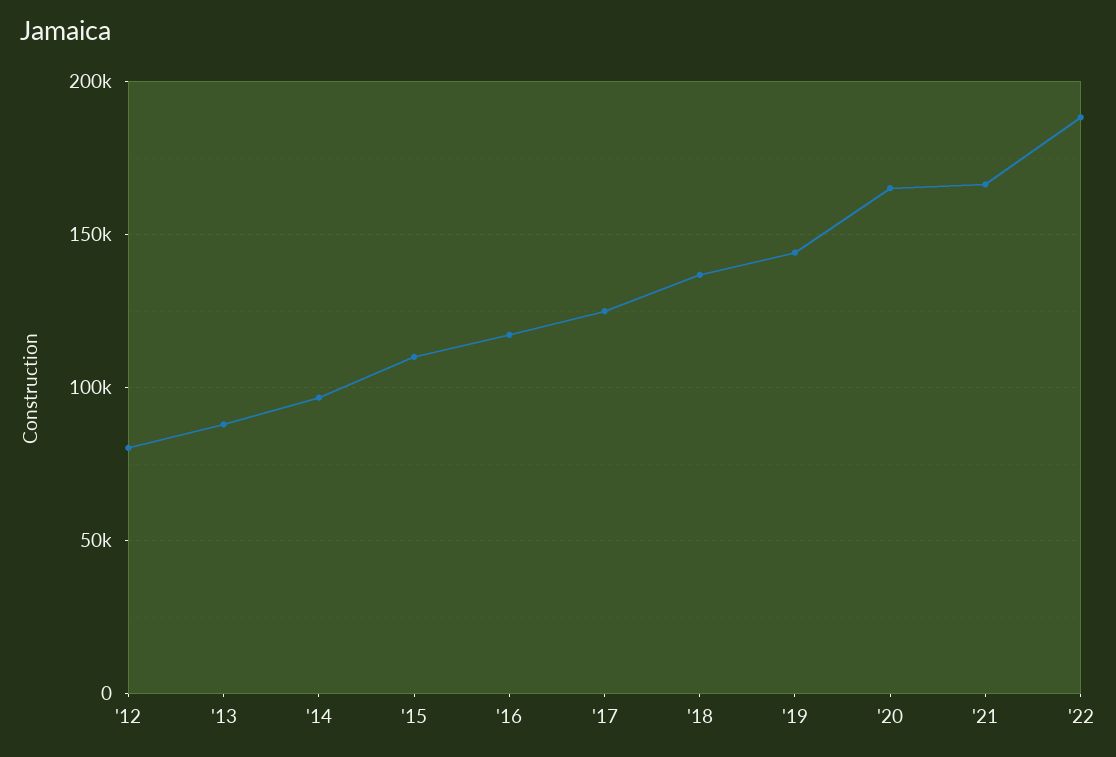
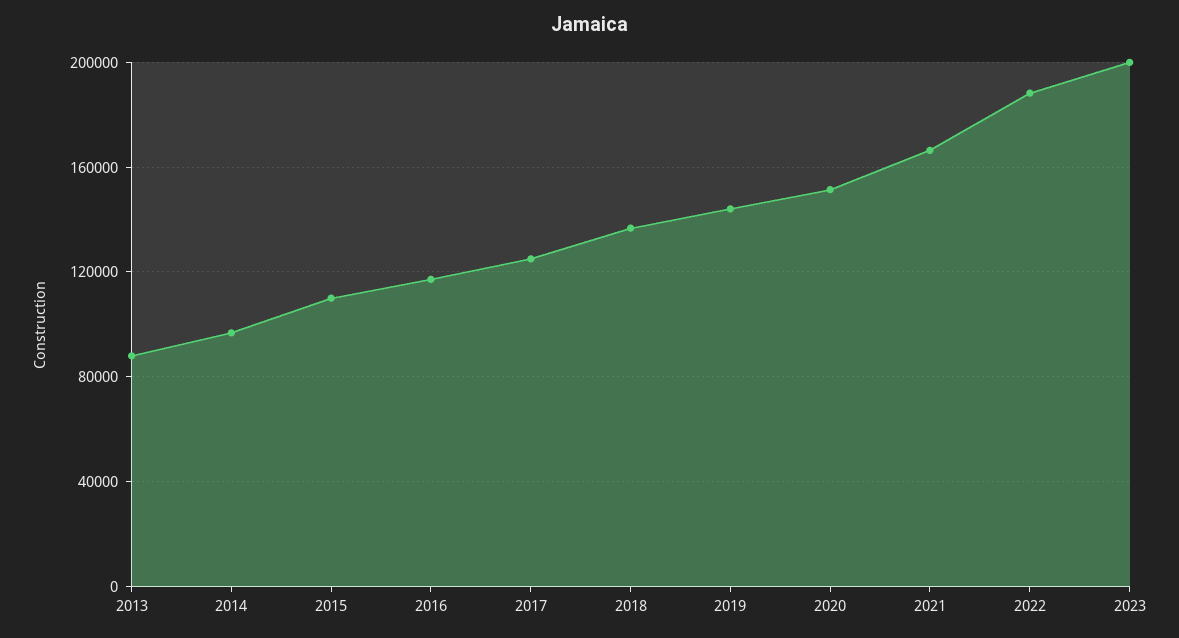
'12: 80000 -> none
'20: 165000 -> 150000
2023: none -> 200000

